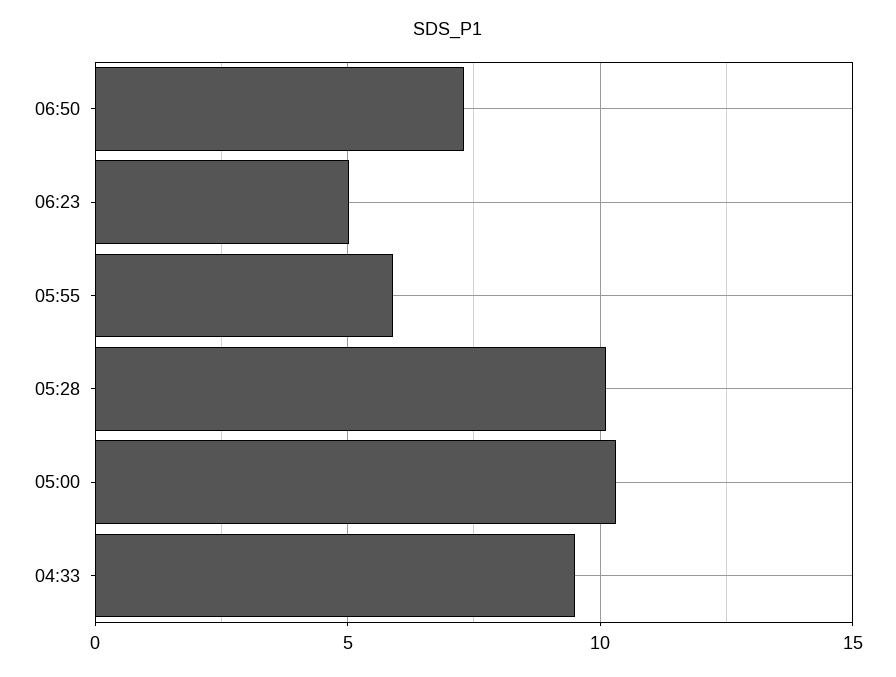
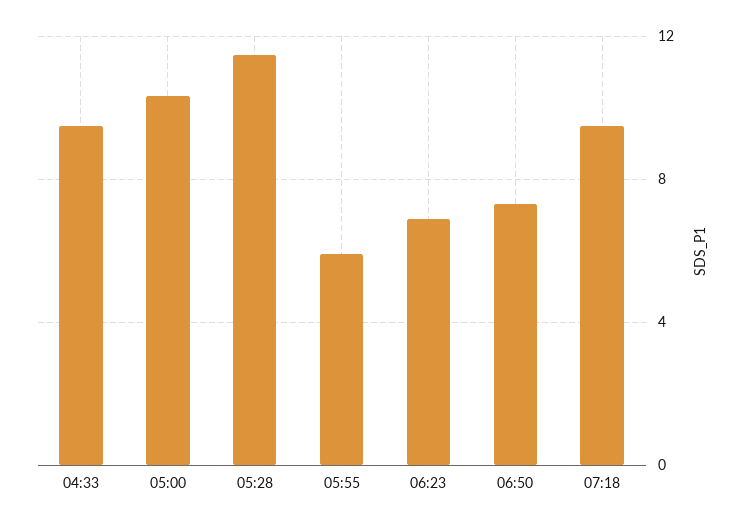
06:23: 5 -> 7
05:28: 10 -> 11.5
07:18: none -> 9.5

